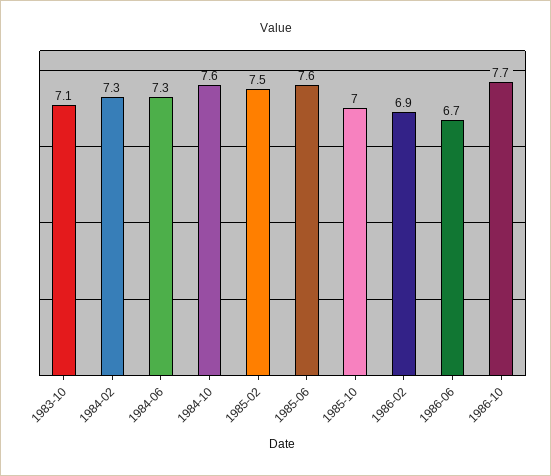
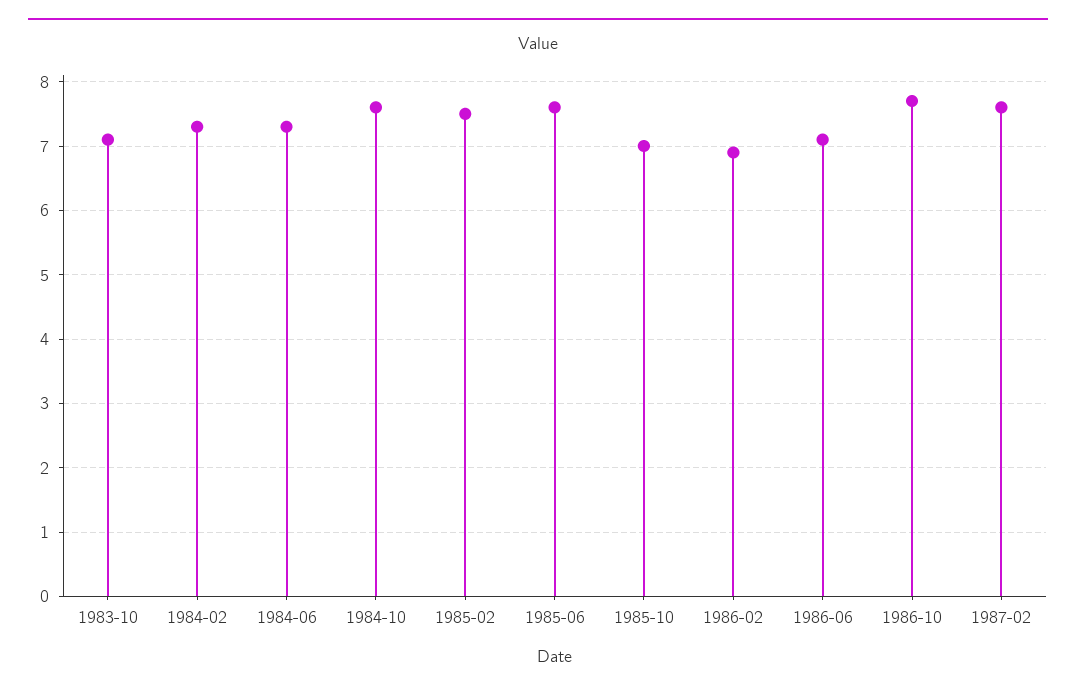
1986-06: 6.7 -> 7.1
1987-02: none -> 7.6

